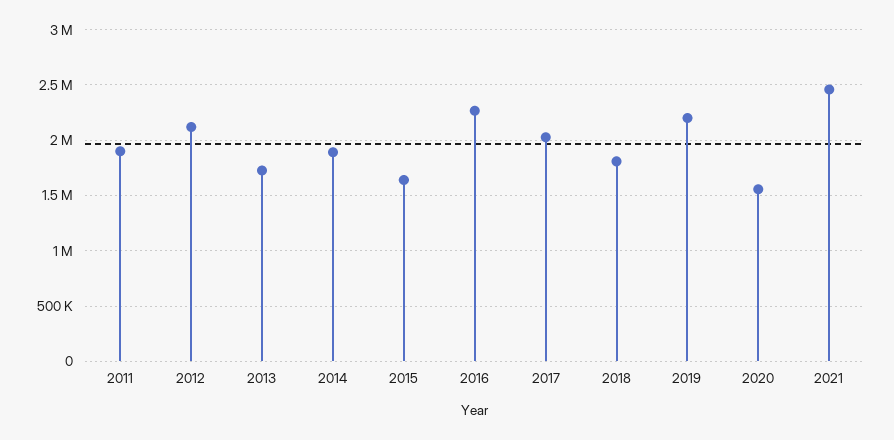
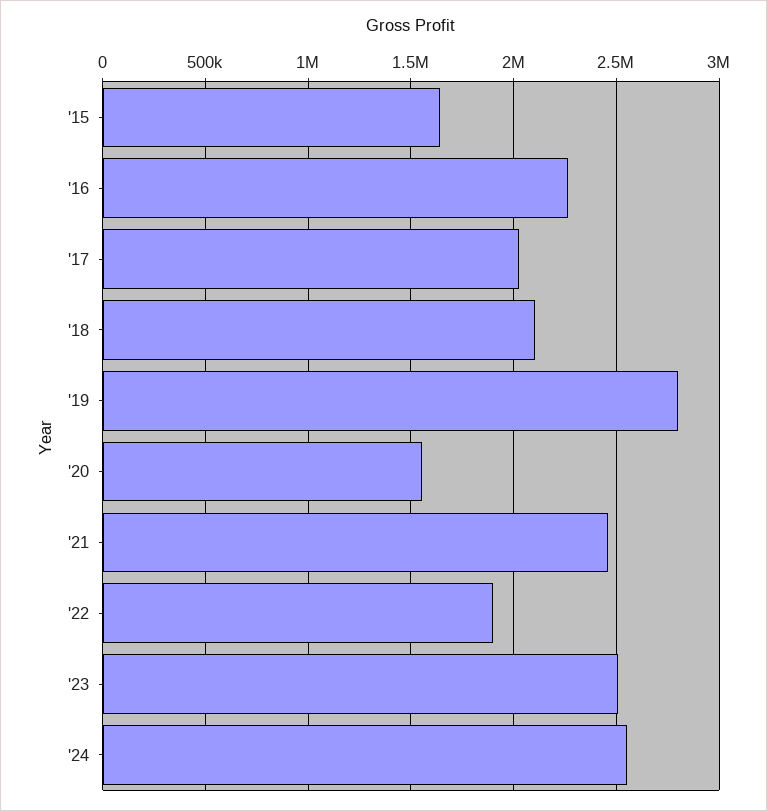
2011: 1900000 -> none
2012: 2100000 -> none
2013: 1700000 -> none
2014: 1900000 -> none
2018: 1800000 -> 2100000
2019: 2200000 -> 2800000
'22: none -> 1900000
'23: none -> 2500000
'24: none -> 2550000

